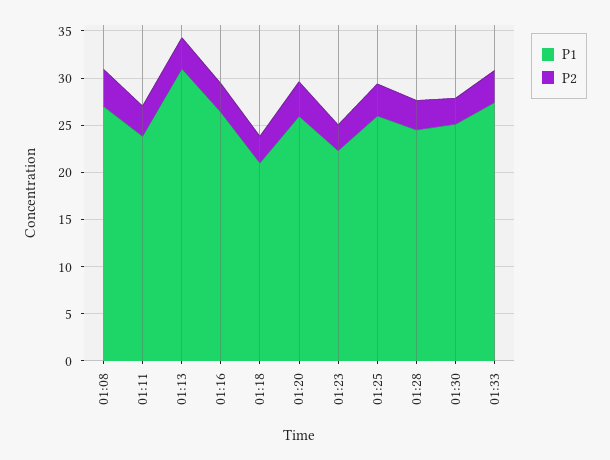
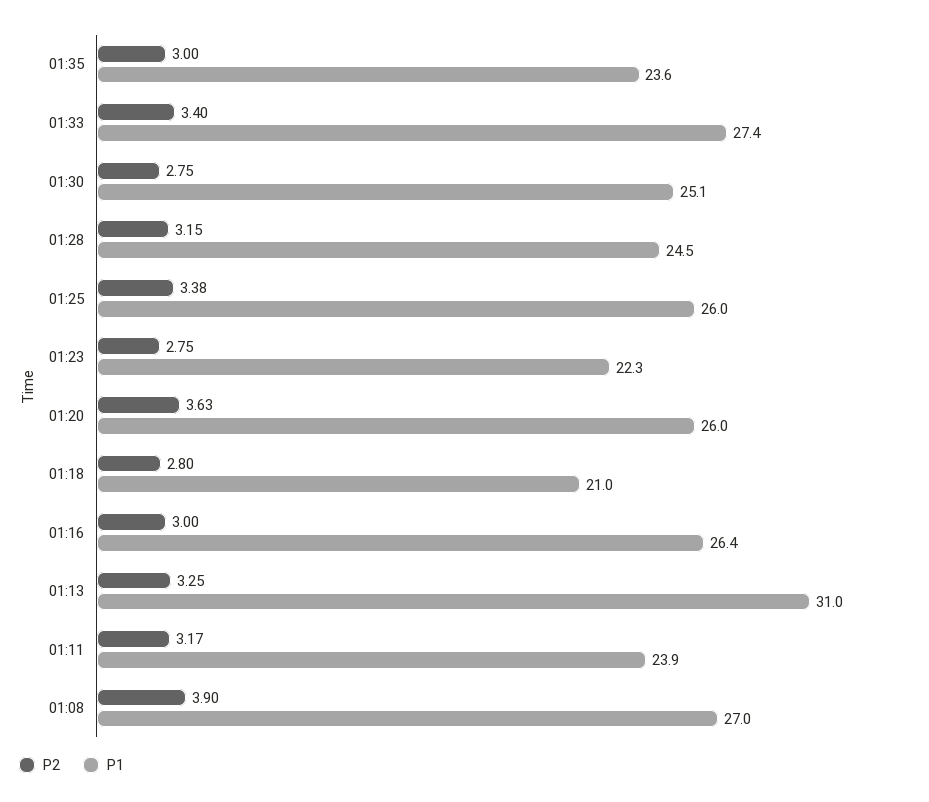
P2, 01:35: none -> 3
P1, 01:35: none -> 23.6

